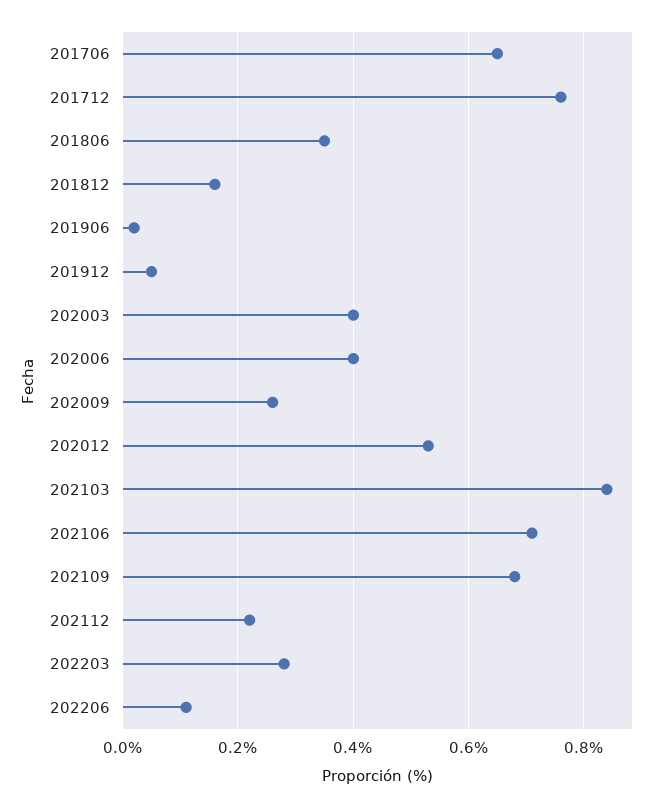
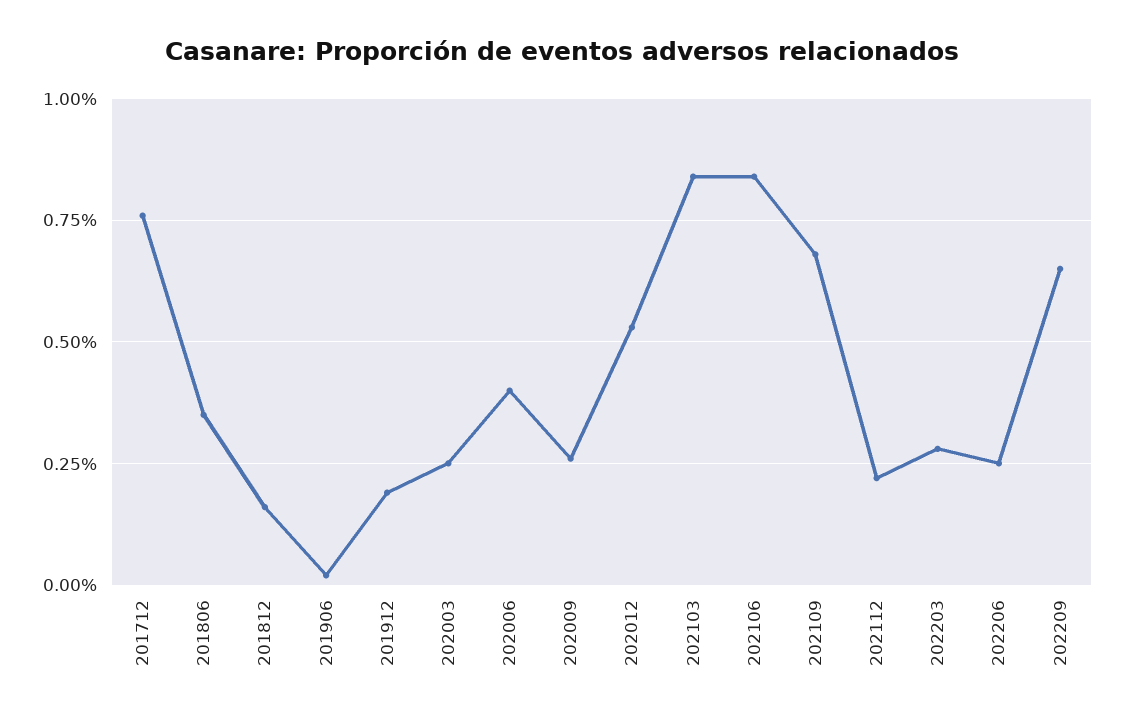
201706: 0.65 -> none
201912: 0.05 -> 0.2
202003: 0.4 -> 0.25
202106: 0.7 -> 0.85
202206: 0.1 -> 0.25
202209: none -> 0.65

